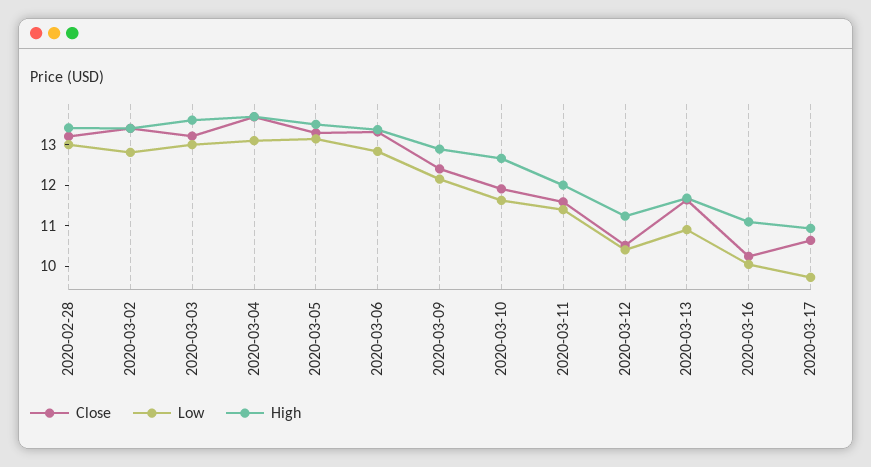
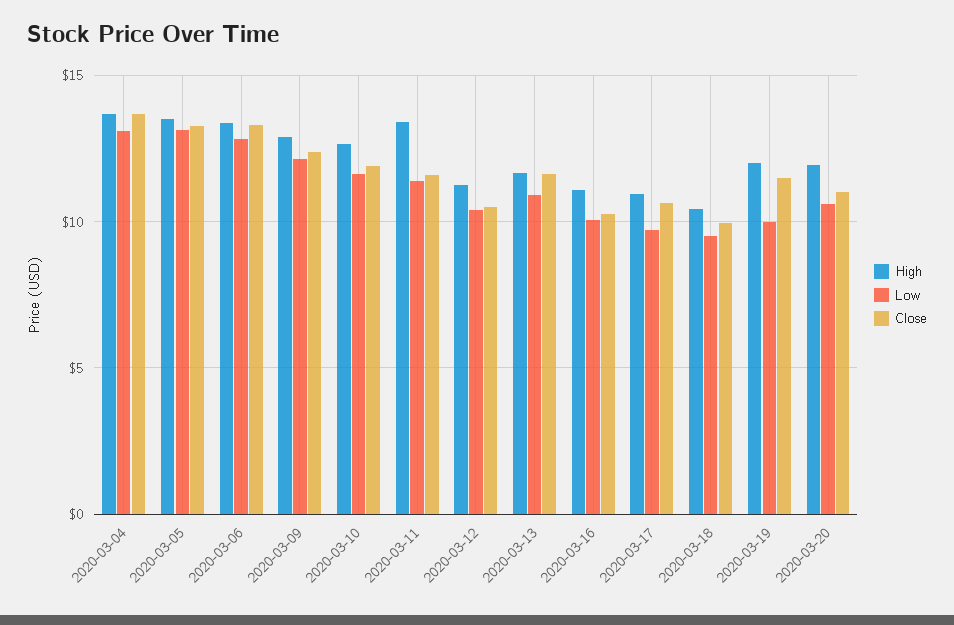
Close, 2020-02-28: 13.2 -> none
Low, 2020-02-28: 13 -> none
High, 2020-02-28: 13.4 -> none
Close, 2020-03-02: 13.4 -> none
Low, 2020-03-02: 12.8 -> none
High, 2020-03-02: 13.4 -> none
Close, 2020-03-03: 13.2 -> none
Low, 2020-03-03: 13 -> none
High, 2020-03-03: 13.6 -> none
High, 2020-03-11: 12 -> 13.5
High, 2020-03-18: none -> 10.5
Low, 2020-03-18: none -> 9.5
Close, 2020-03-18: none -> 10
High, 2020-03-19: none -> 12
Low, 2020-03-19: none -> 10
Close, 2020-03-19: none -> 11.5
High, 2020-03-20: none -> 12
Low, 2020-03-20: none -> 10.5
Close, 2020-03-20: none -> 11

